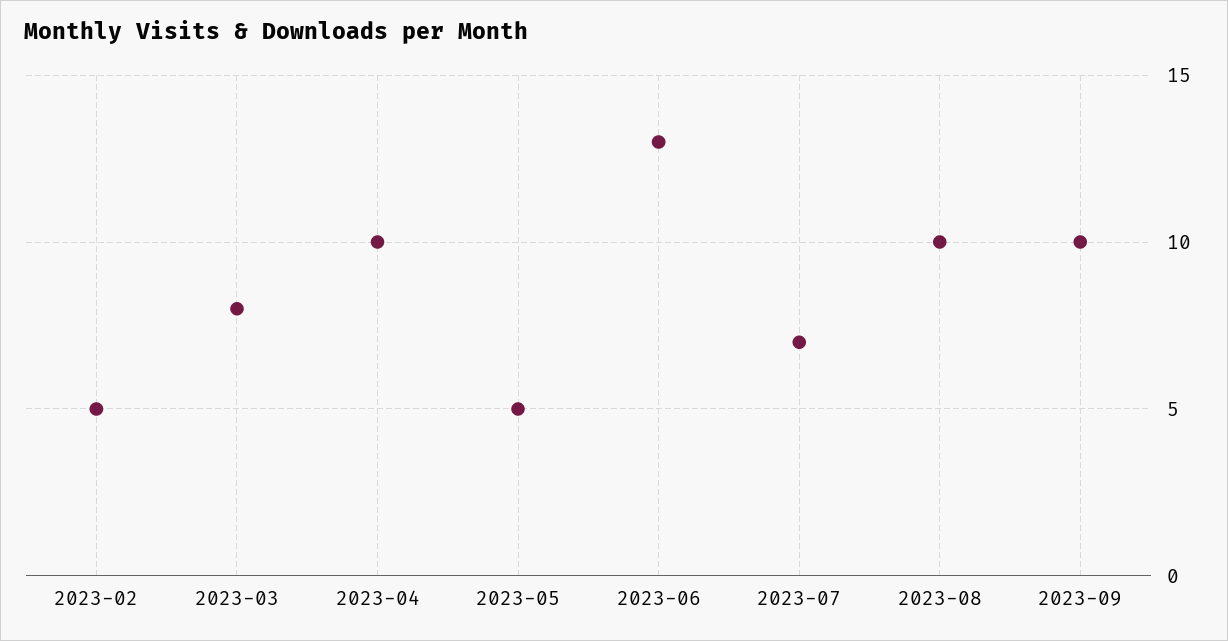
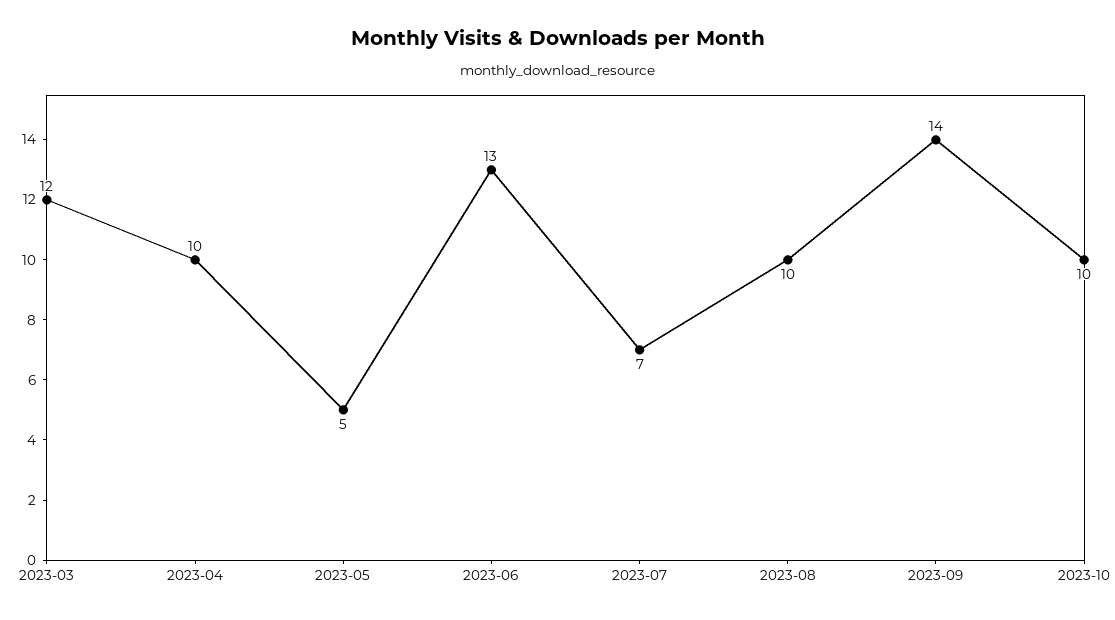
2023-02: 5 -> none
2023-03: 8 -> 12
2023-09: 10 -> 14
2023-10: none -> 10

